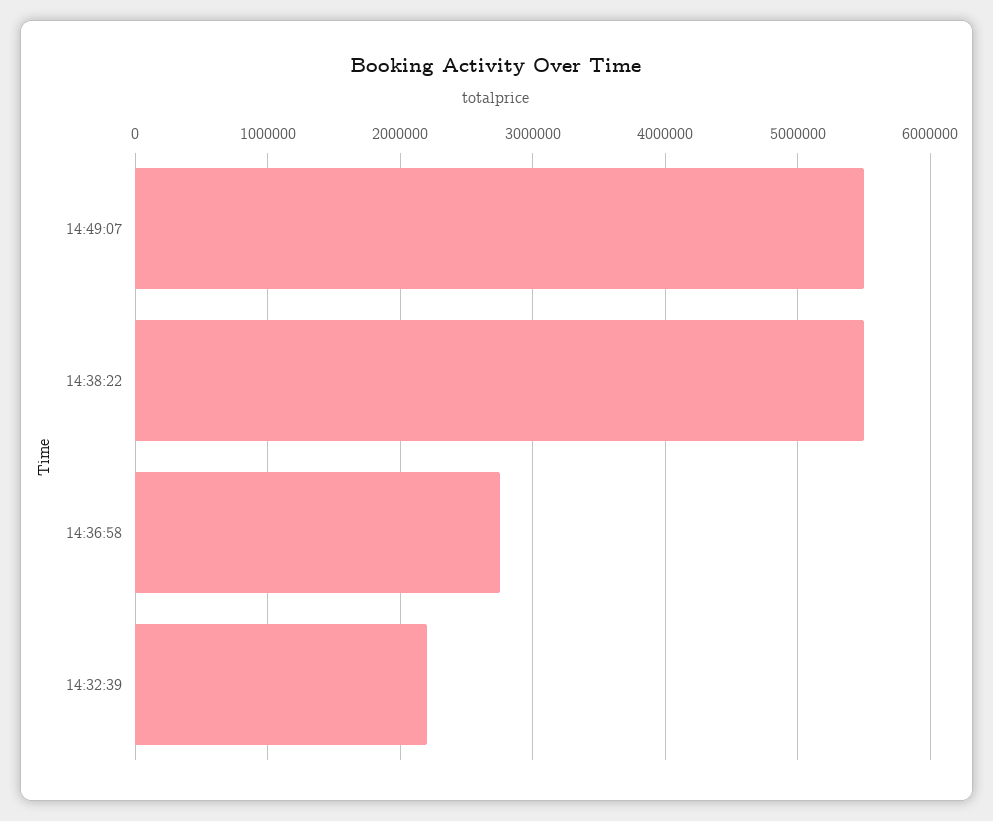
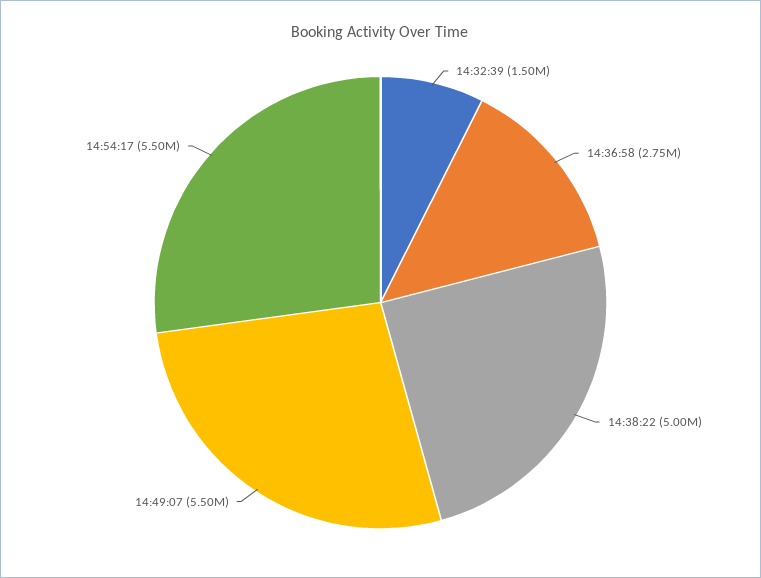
14:38:22: 5500000 -> 5000000
14:32:39: 2200000 -> 1500000
14:54:17: none -> 5500000

